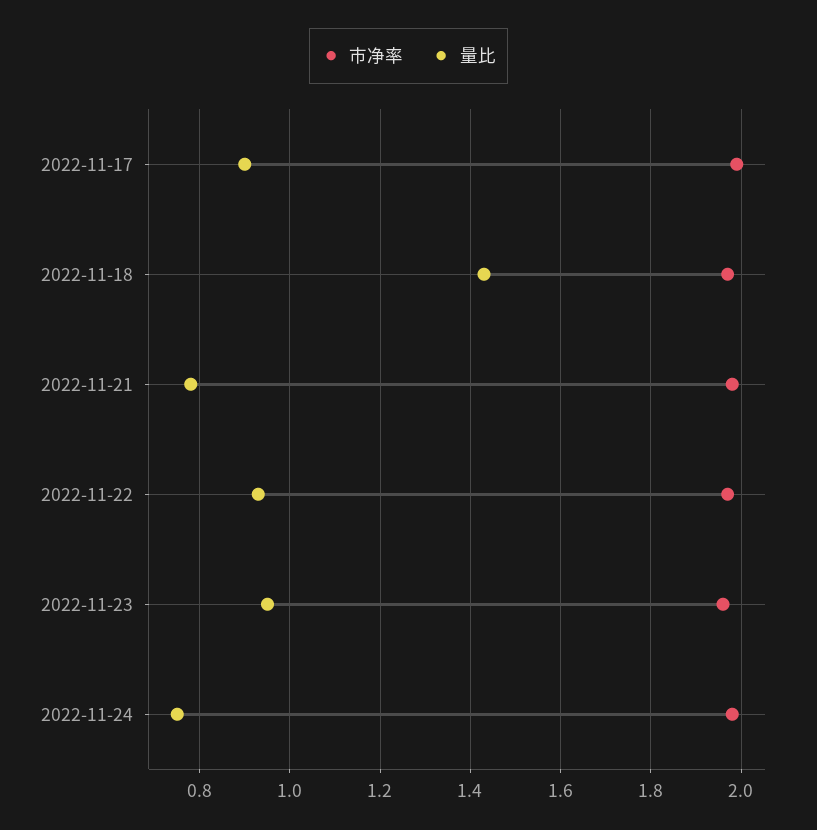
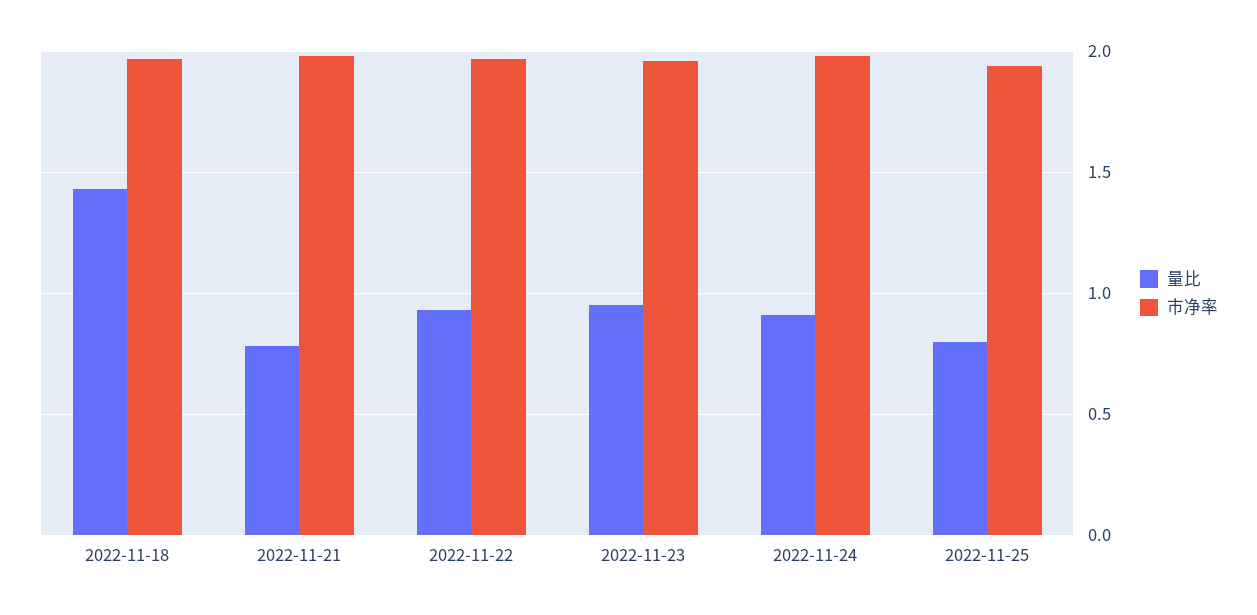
市净率, 2022-11-17: 2 -> none
量比, 2022-11-17: 0.9 -> none
量比, 2022-11-24: 0.75 -> 0.9
量比, 2022-11-25: none -> 0.8
市净率, 2022-11-25: none -> 1.95

